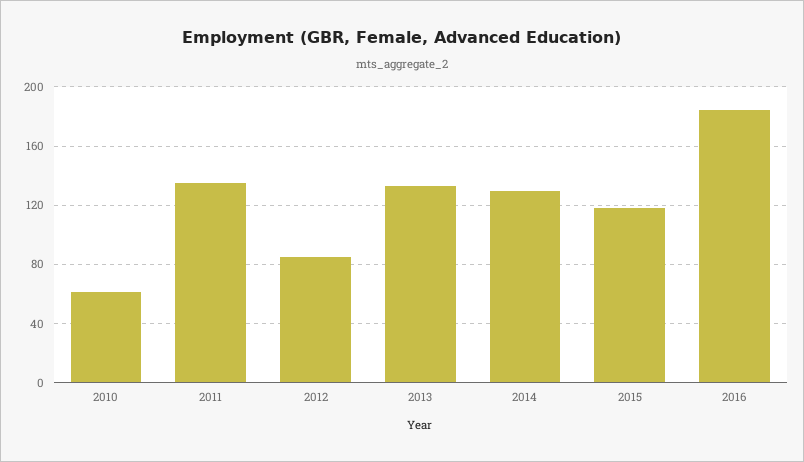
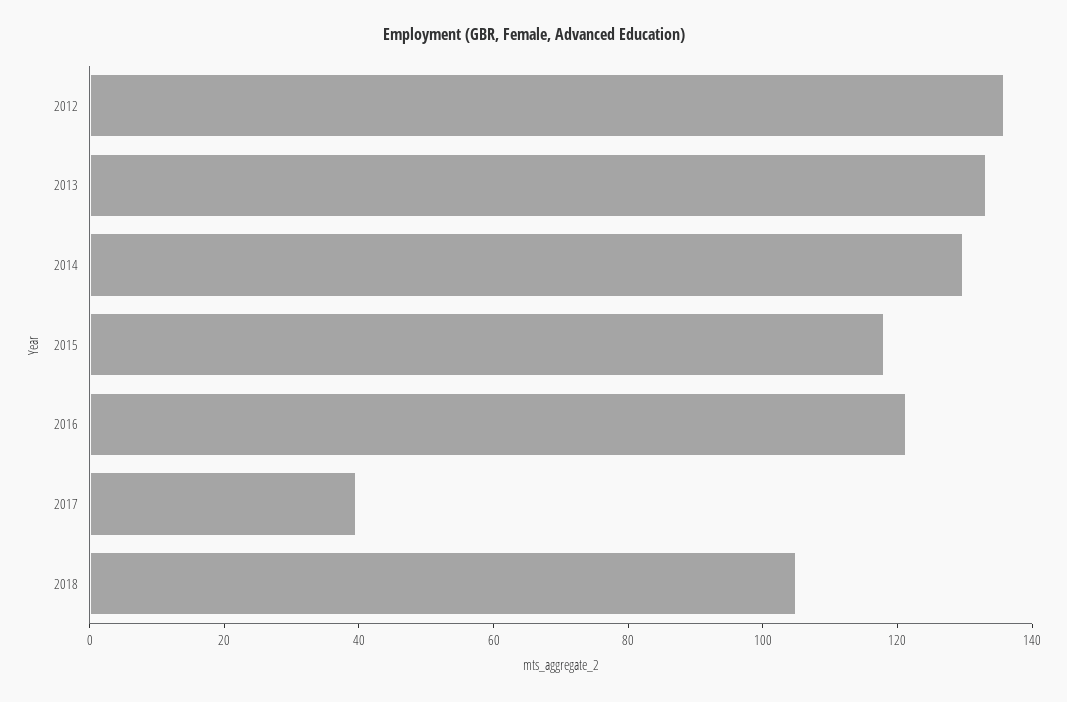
2010: 60 -> none
2011: 135 -> none
2012: 85 -> 135
2016: 185 -> 120
2017: none -> 40
2018: none -> 105

